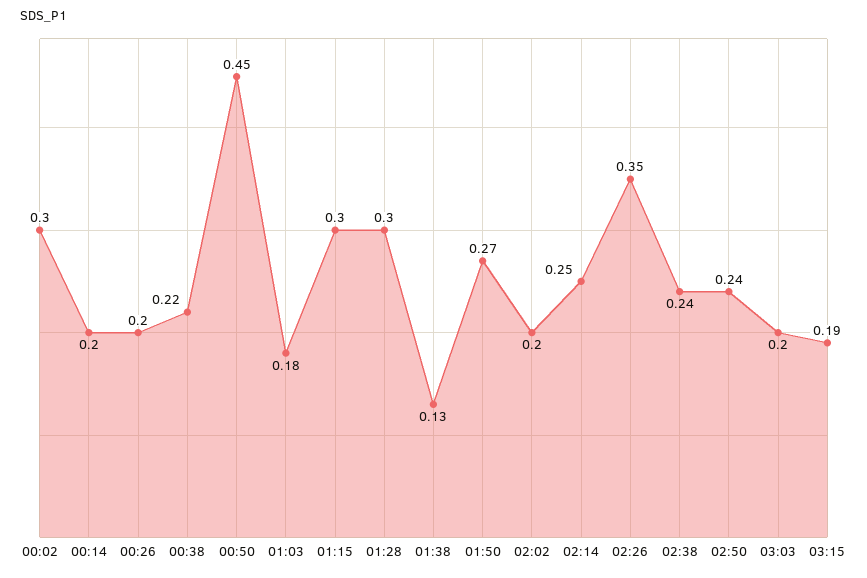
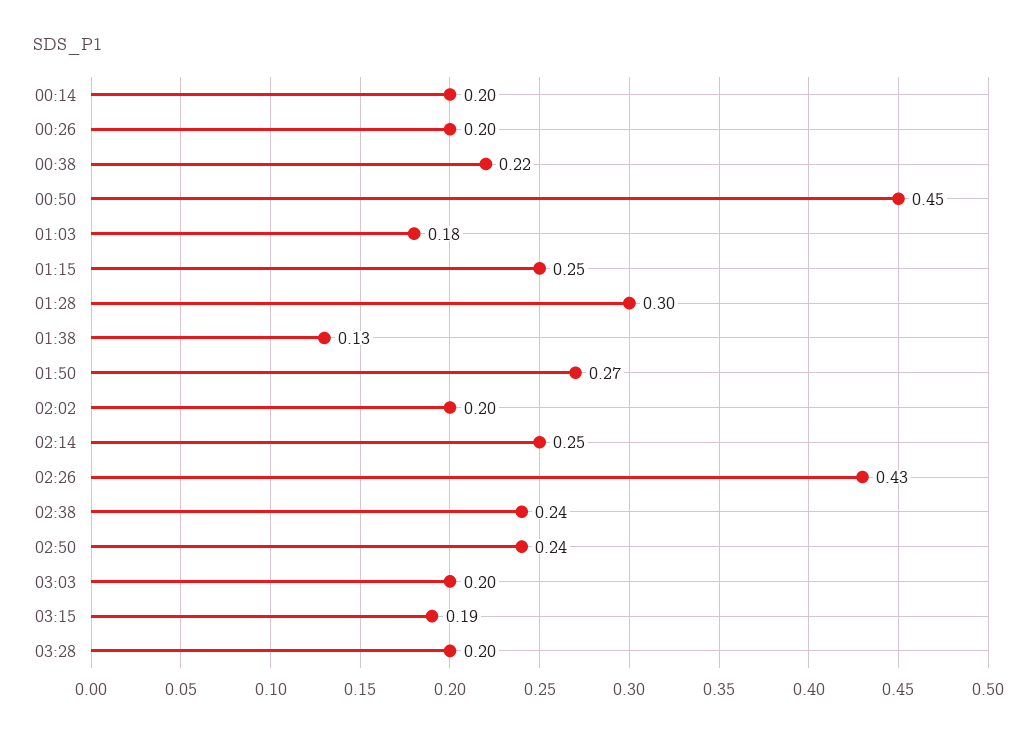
00:02: 0.3 -> none
01:15: 0.3 -> 0.25
02:26: 0.35 -> 0.43
03:28: none -> 0.2

